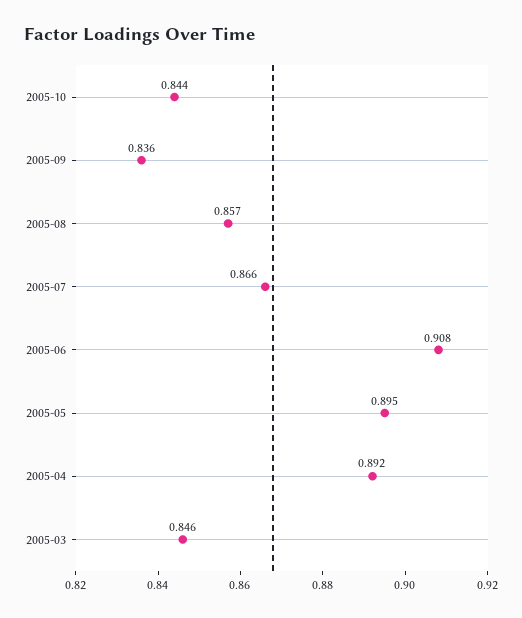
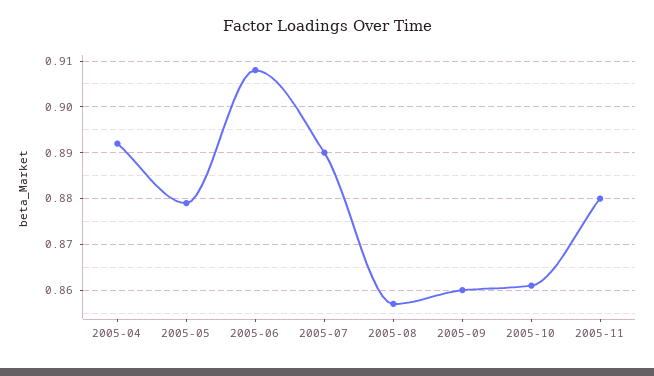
2005-10: 0.844 -> 0.86
2005-09: 0.836 -> 0.86
2005-07: 0.866 -> 0.89
2005-05: 0.895 -> 0.88
2005-03: 0.846 -> none
2005-11: none -> 0.88

